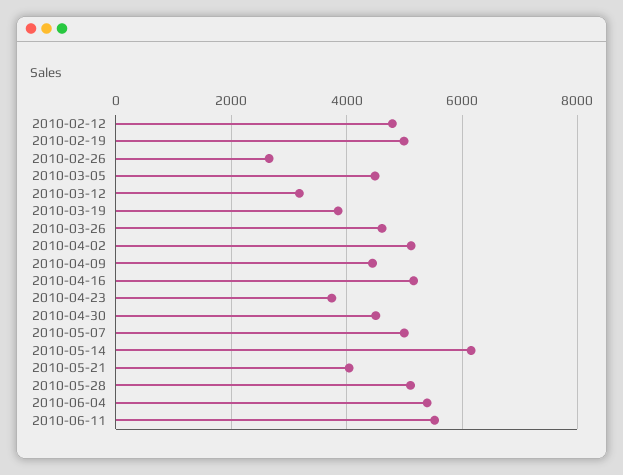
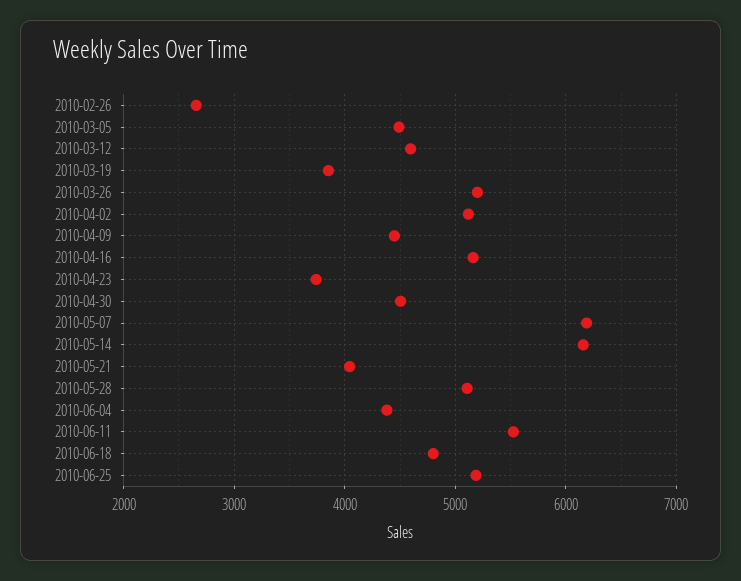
2010-02-12: 4800 -> none
2010-02-19: 5000 -> none
2010-03-12: 3200 -> 4600
2010-03-26: 4600 -> 5200
2010-05-07: 5000 -> 6200
2010-06-04: 5400 -> 4400
2010-06-18: none -> 4800
2010-06-25: none -> 5200

